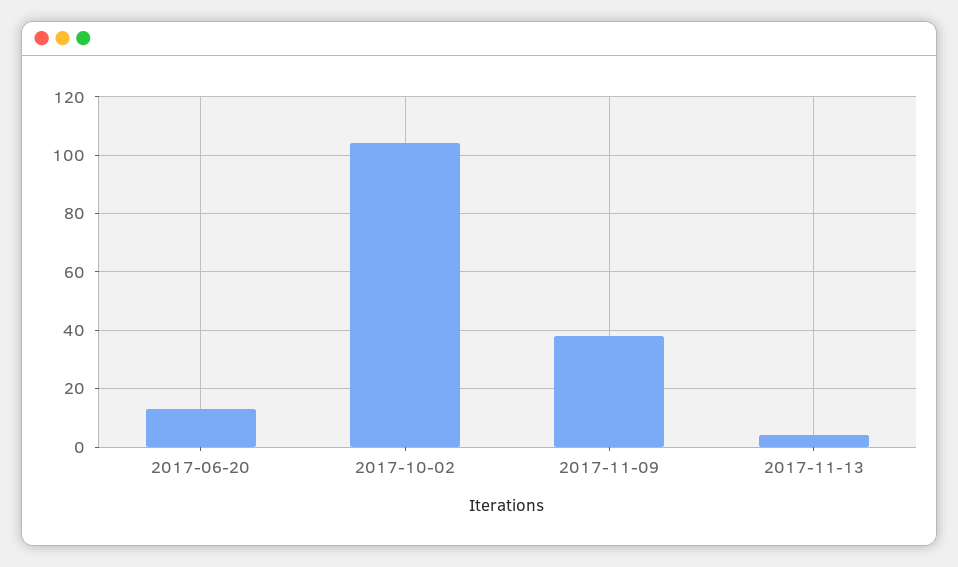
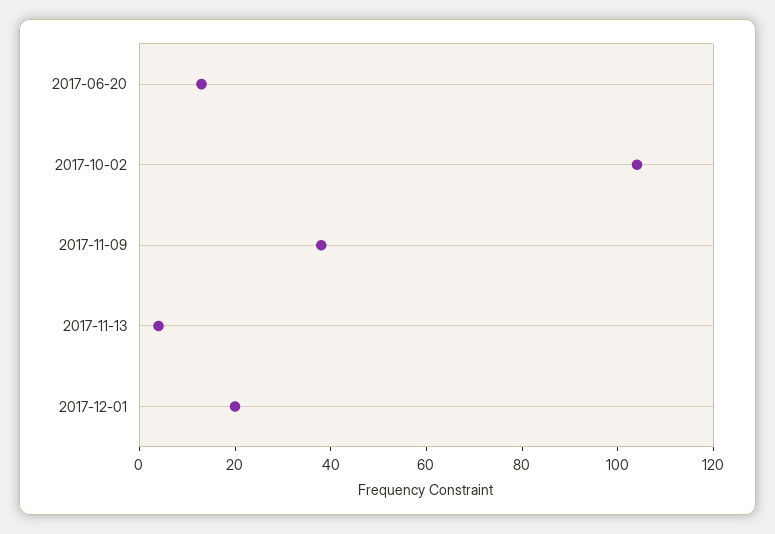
2017-12-01: none -> 20

